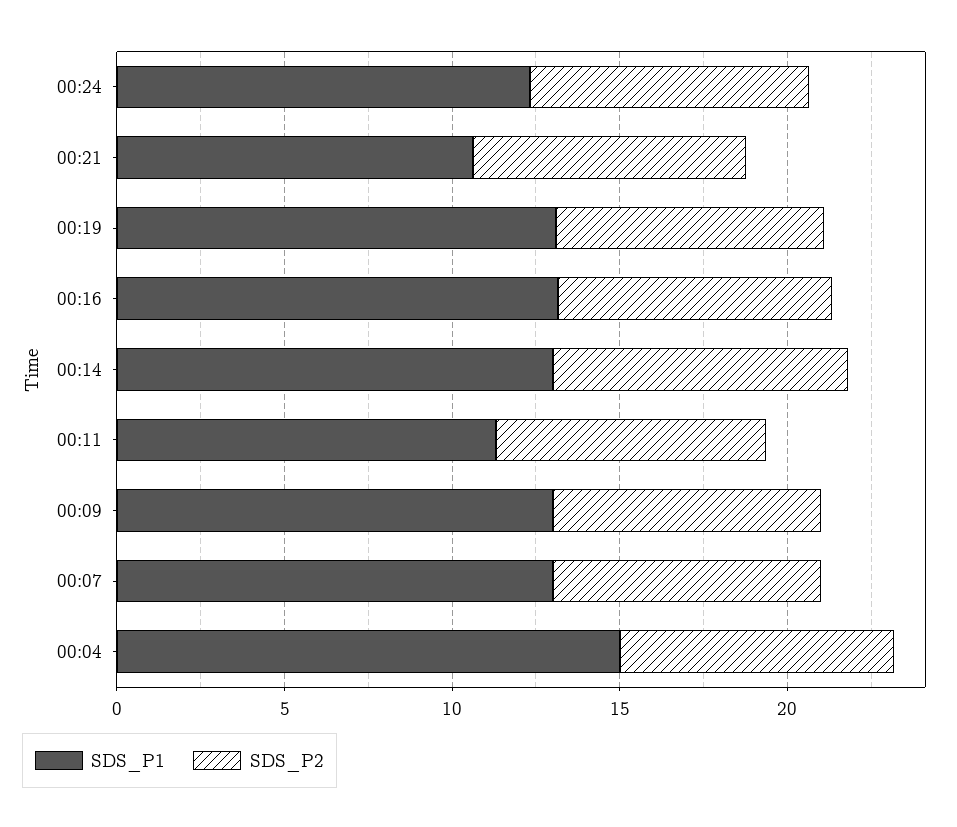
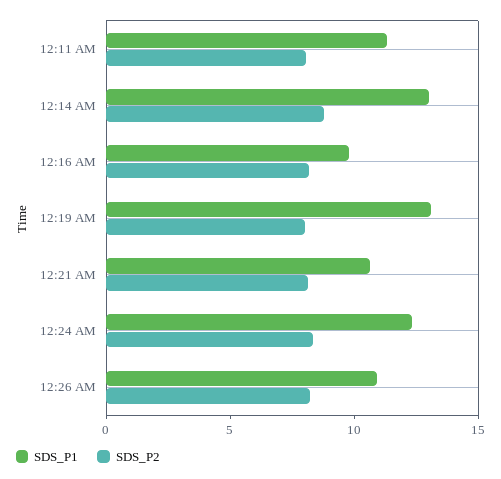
SDS_P1, 00:16: 13 -> 10
SDS_P1, 00:09: 13 -> none
SDS_P2, 00:09: 8 -> none
SDS_P1, 00:07: 13 -> none
SDS_P2, 00:07: 8 -> none
SDS_P1, 00:04: 15 -> none
SDS_P2, 00:04: 8 -> none
SDS_P1, 12:26 AM: none -> 11
SDS_P2, 12:26 AM: none -> 8

